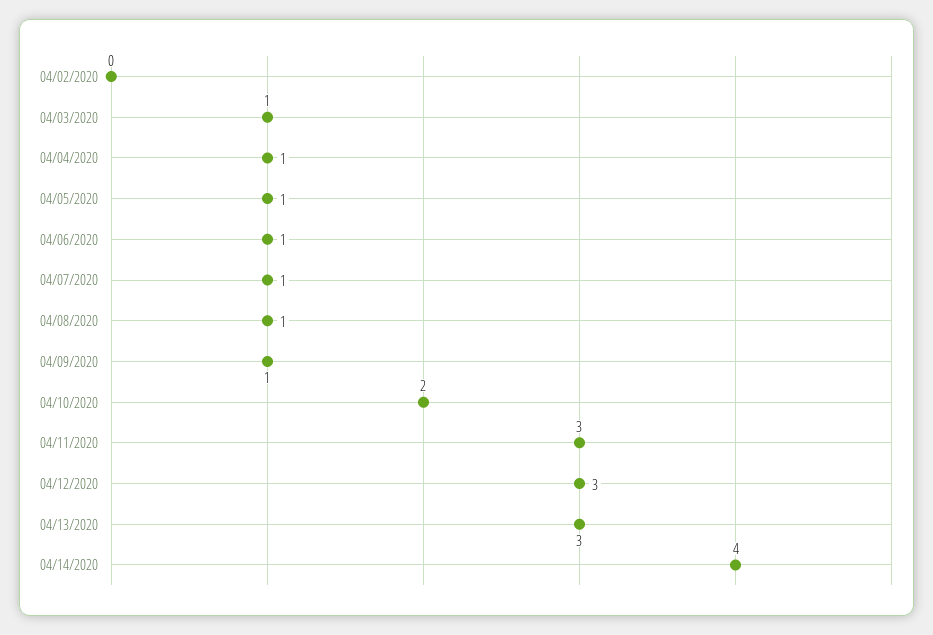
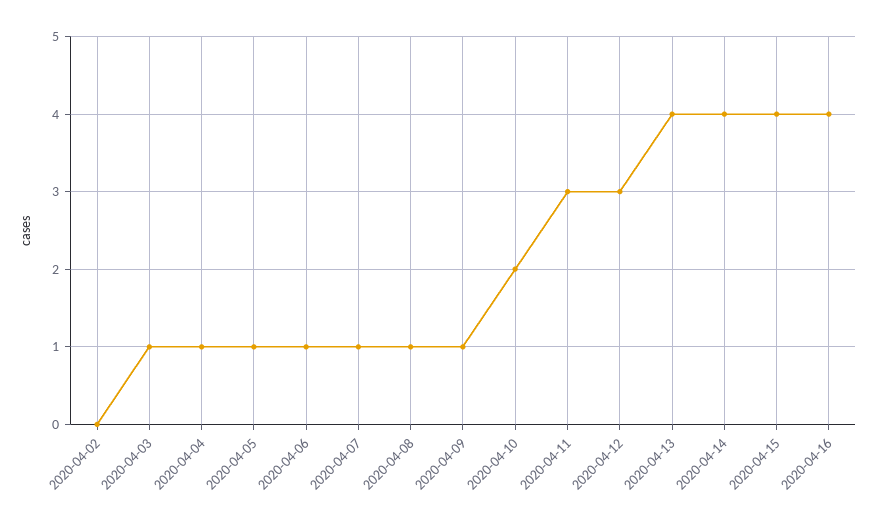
04/13/2020: 3 -> 4
2020-04-15: none -> 4
2020-04-16: none -> 4

